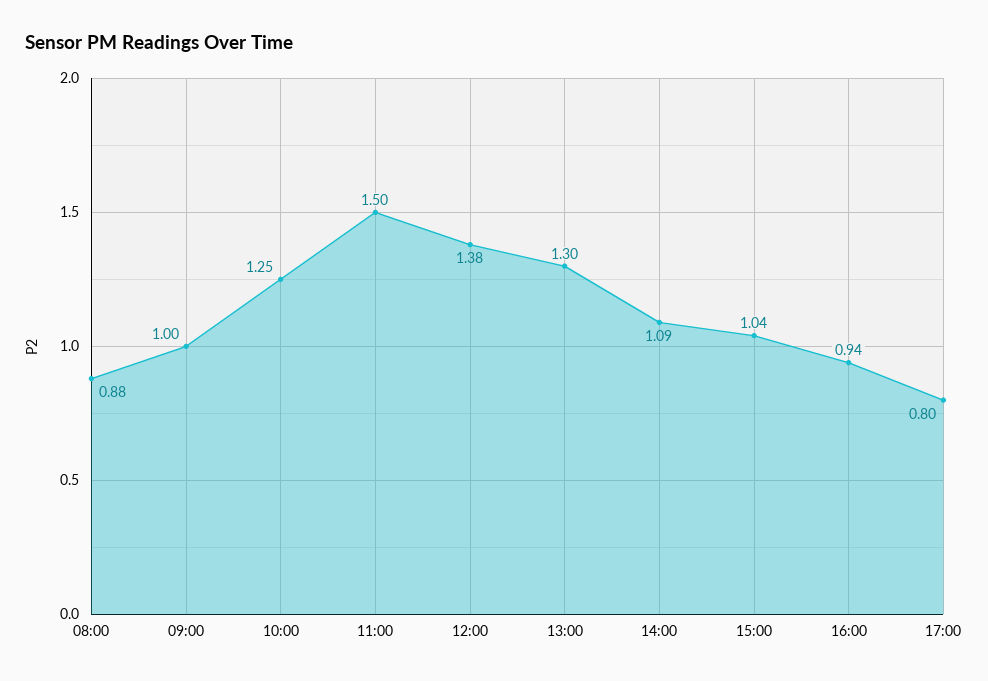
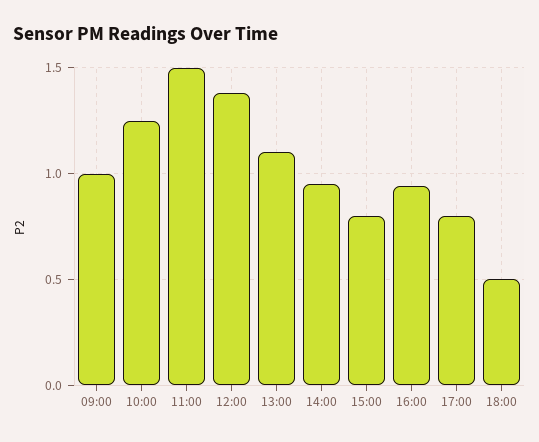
08:00: 0.88 -> none
13:00: 1.3 -> 1.1
14:00: 1.09 -> 0.95
15:00: 1.04 -> 0.8
18:00: none -> 0.5

